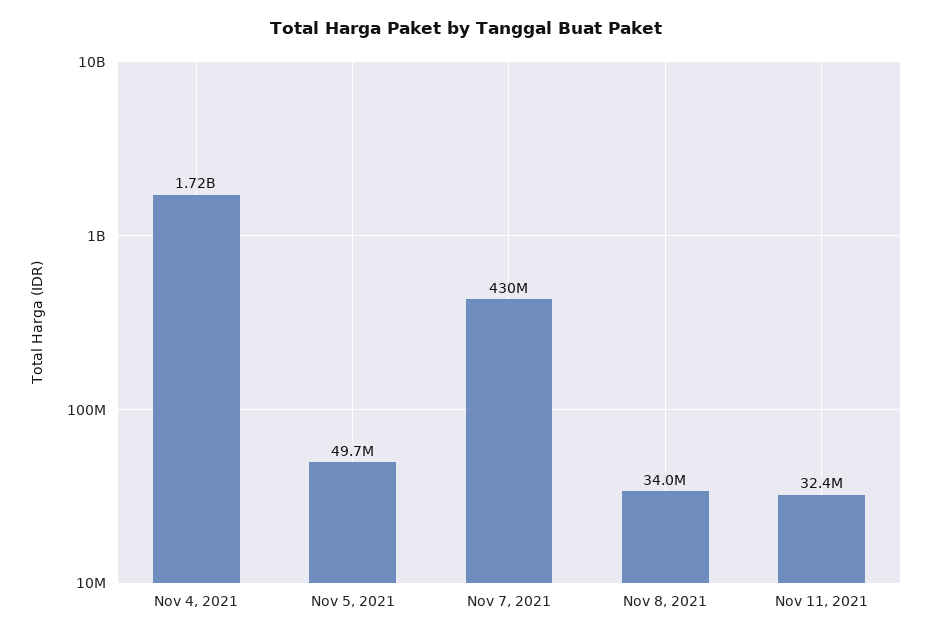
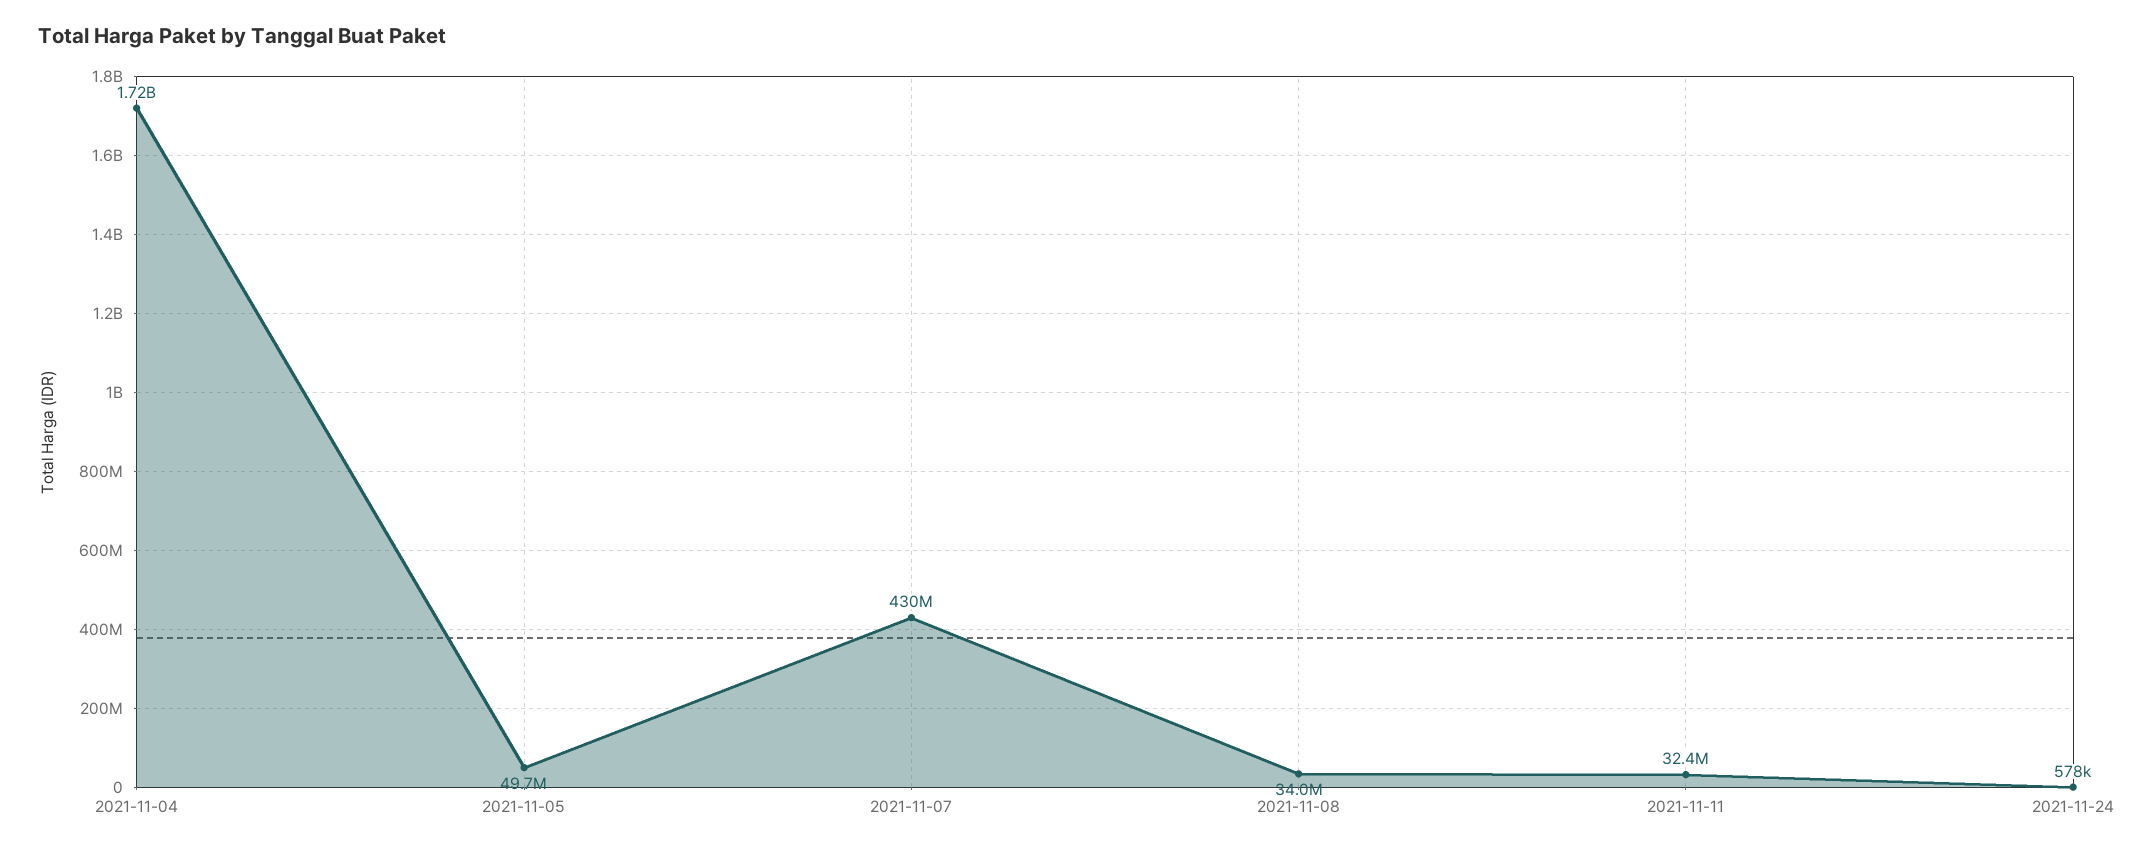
2021-11-24: none -> 578000

